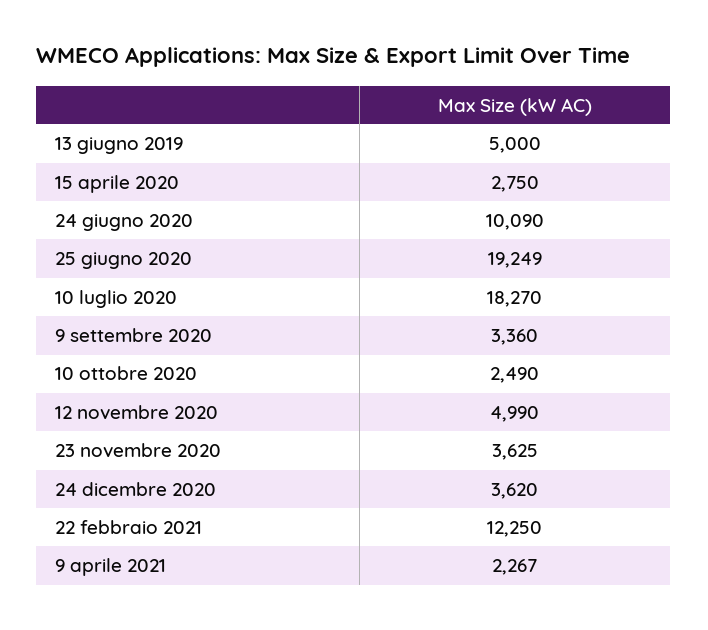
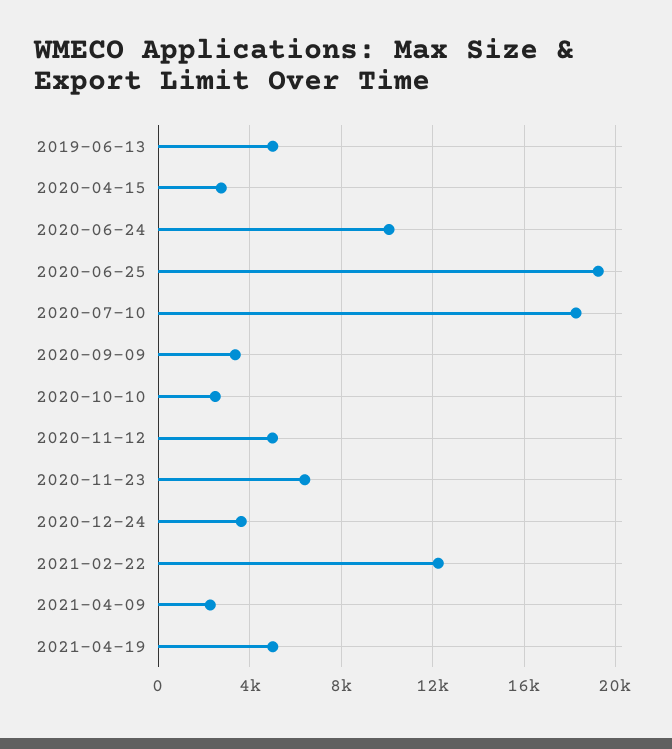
23 novembre 2020: 3625 -> 6500
2021-04-19: none -> 5000

